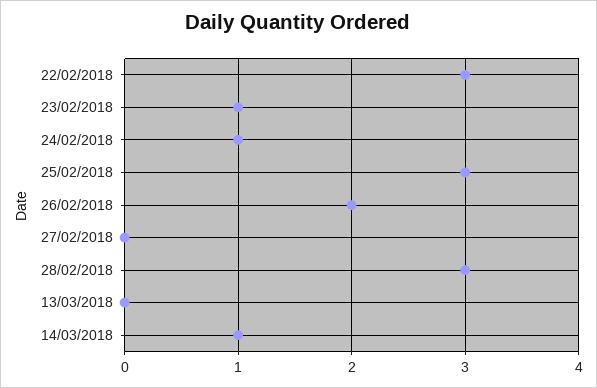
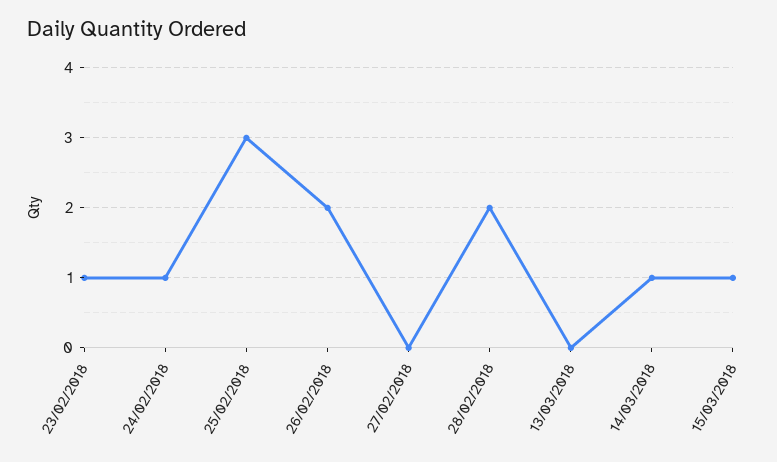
22/02/2018: 3 -> none
28/02/2018: 3 -> 2
15/03/2018: none -> 1

